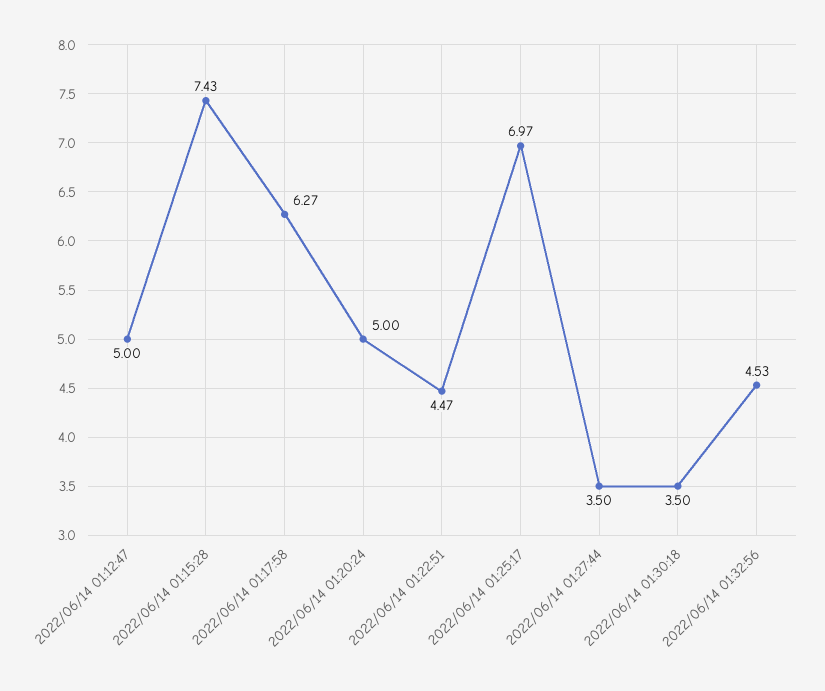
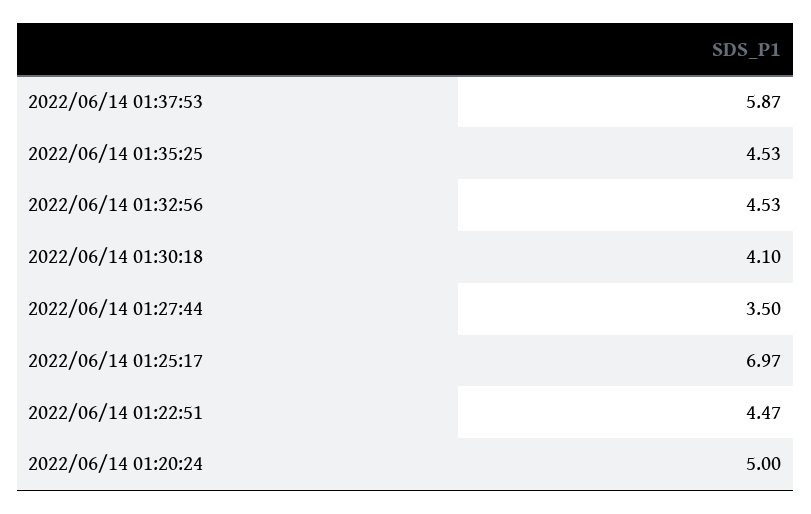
2022/06/14 01:12:47: 5 -> none
2022/06/14 01:15:28: 7.43 -> none
2022/06/14 01:17:58: 6.27 -> none
2022/06/14 01:30:18: 3.5 -> 4.1
2022/06/14 01:37:53: none -> 5.87
2022/06/14 01:35:25: none -> 4.53

